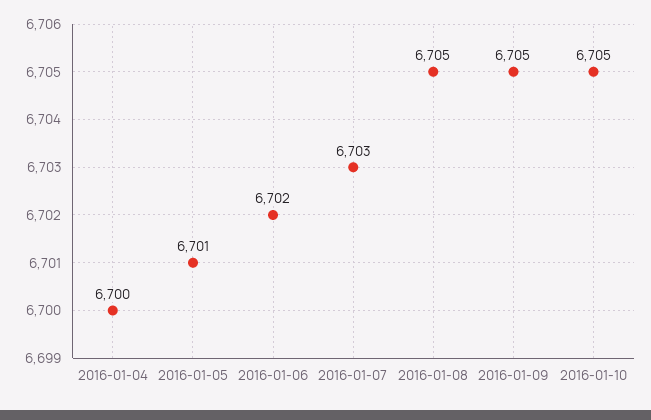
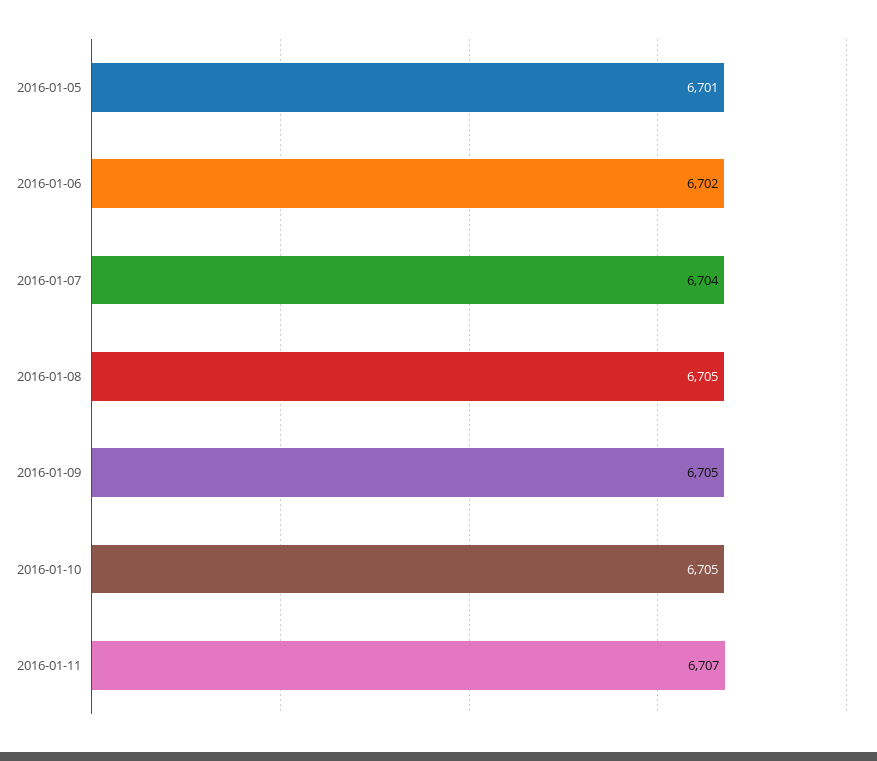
2016-01-04: 6700 -> none
2016-01-07: 6703 -> 6704
2016-01-11: none -> 6707

